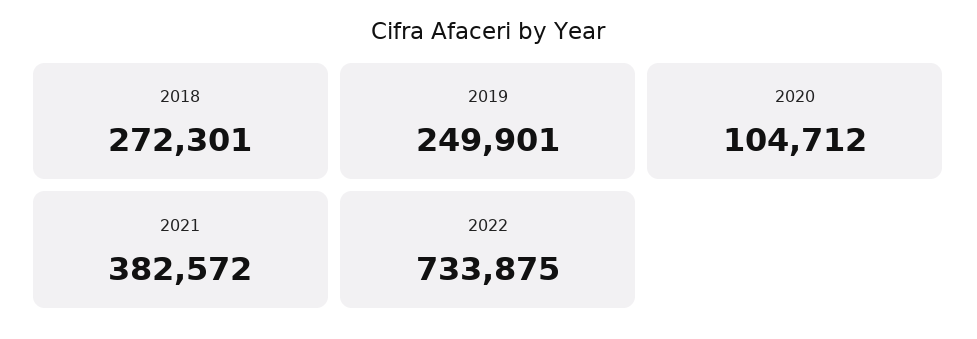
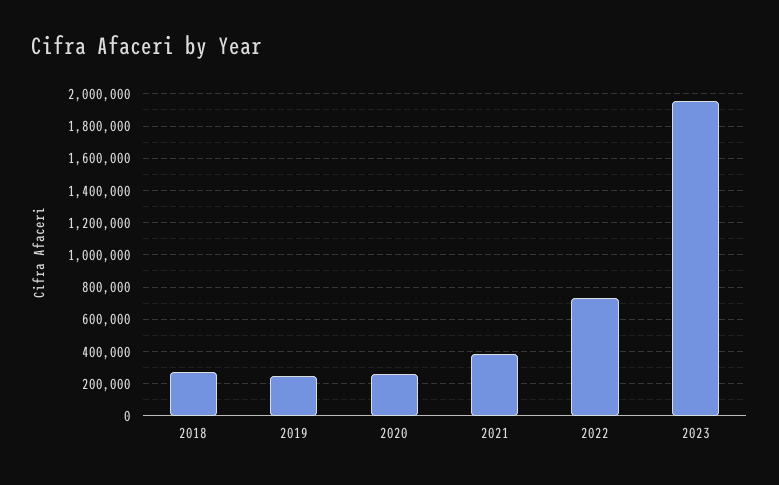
2020: 104712 -> 250000
2023: none -> 1950000

